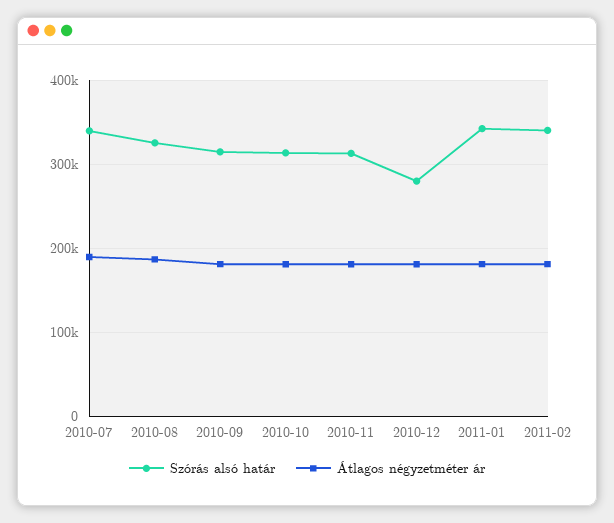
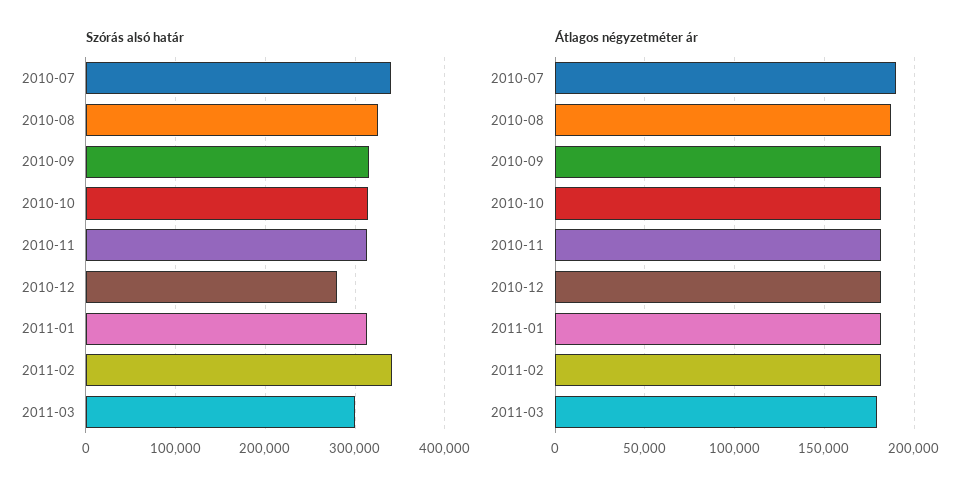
Szórás alsó határ, 2011-01: 340000 -> 310000
Szórás alsó határ, 2011-03: none -> 300000
Átlagos négyzetméter ár, 2011-03: none -> 180000

